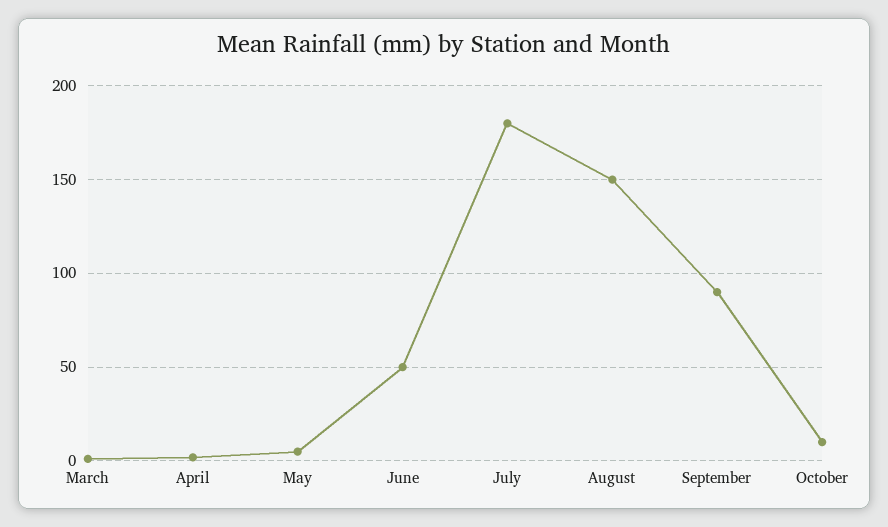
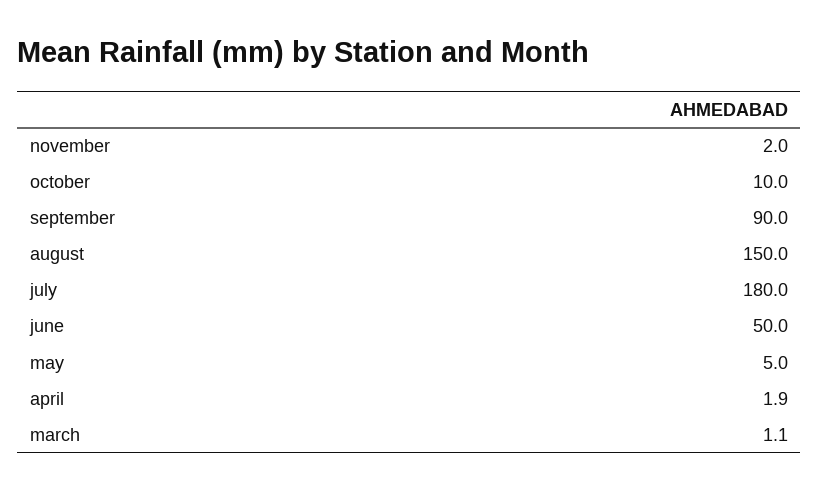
november: none -> 2

